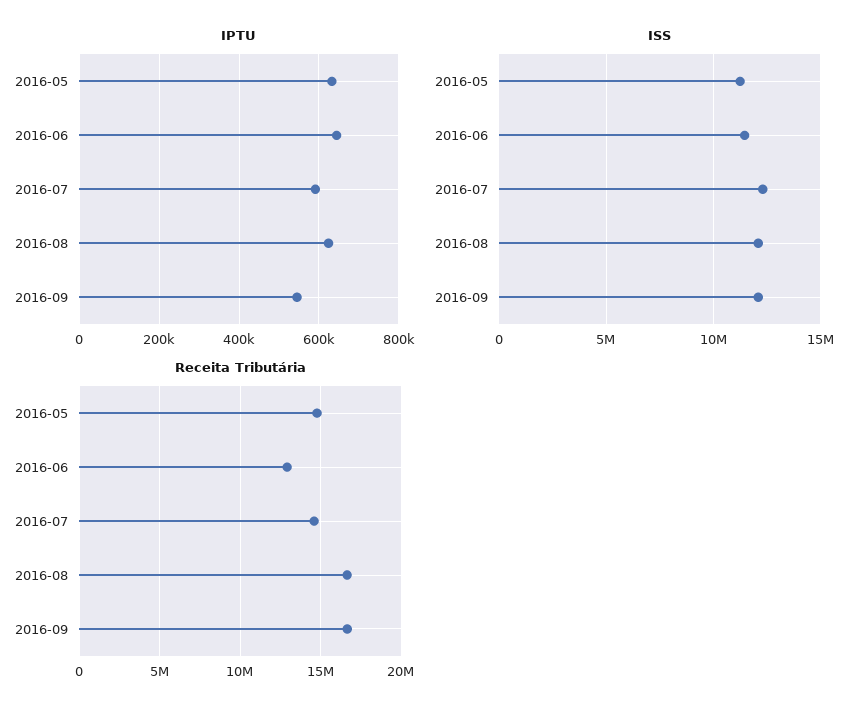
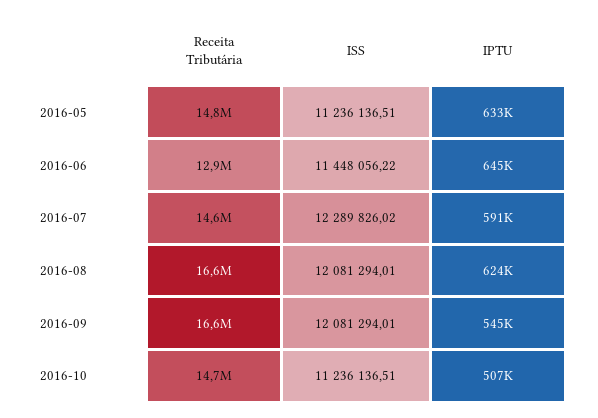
Receita Tributária, 2016-10: none -> 14700000
ISS, 2016-10: none -> 11236136.51
IPTU, 2016-10: none -> 507000

